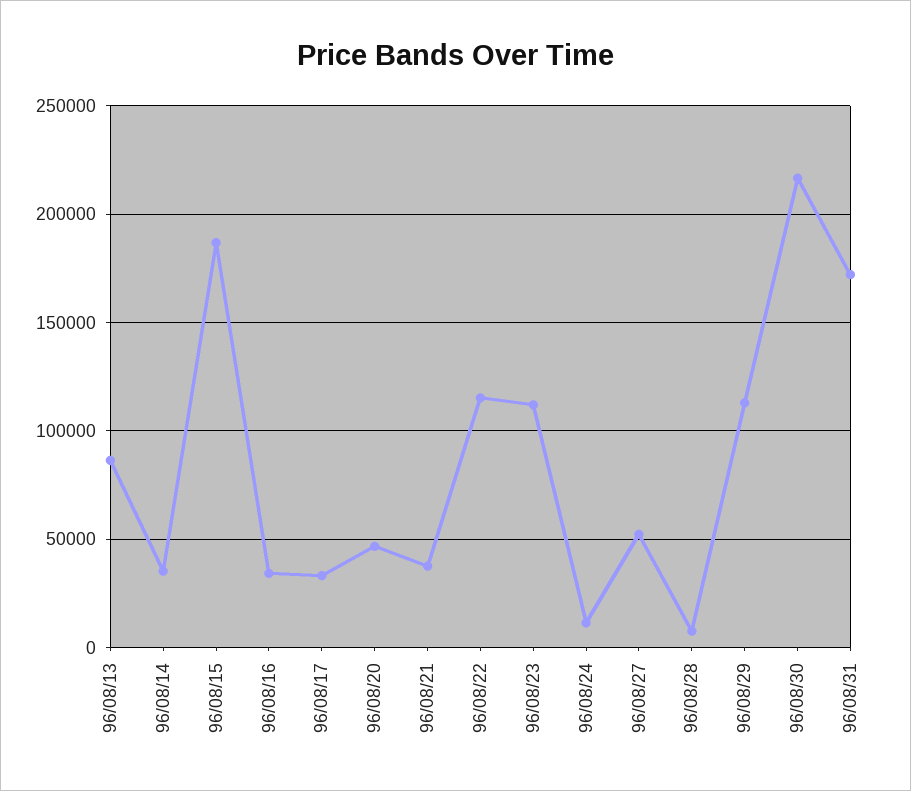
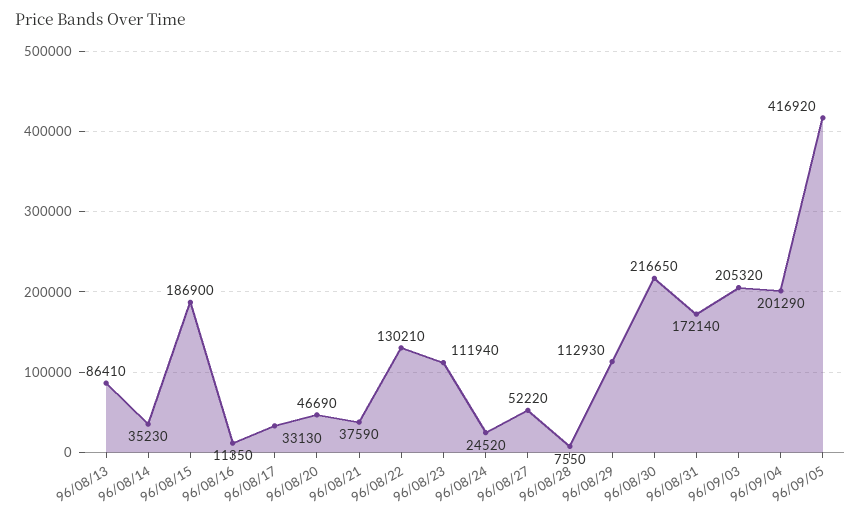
96/08/16: 35000 -> 11350
96/08/22: 115000 -> 130210
96/08/24: 10000 -> 24520
96/09/03: none -> 205320
96/09/04: none -> 201290
96/09/05: none -> 416920

